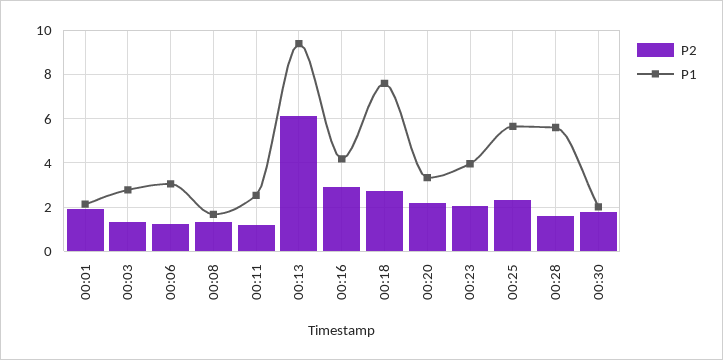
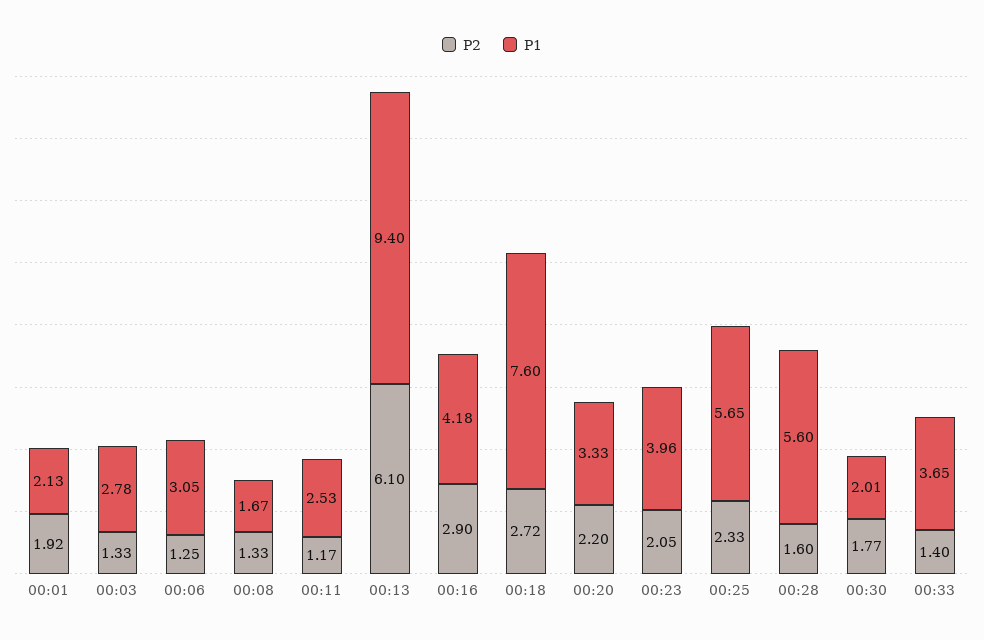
P2, 00:33: none -> 1.4
P1, 00:33: none -> 3.65

